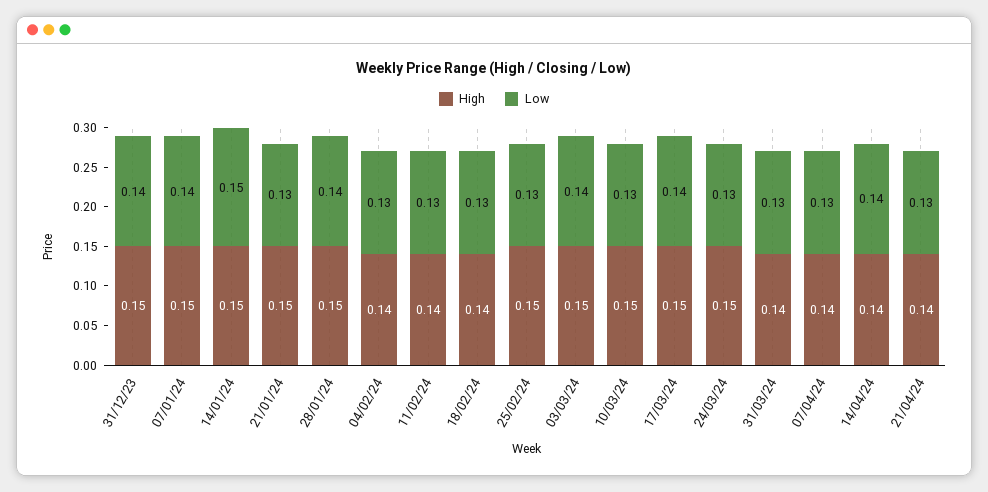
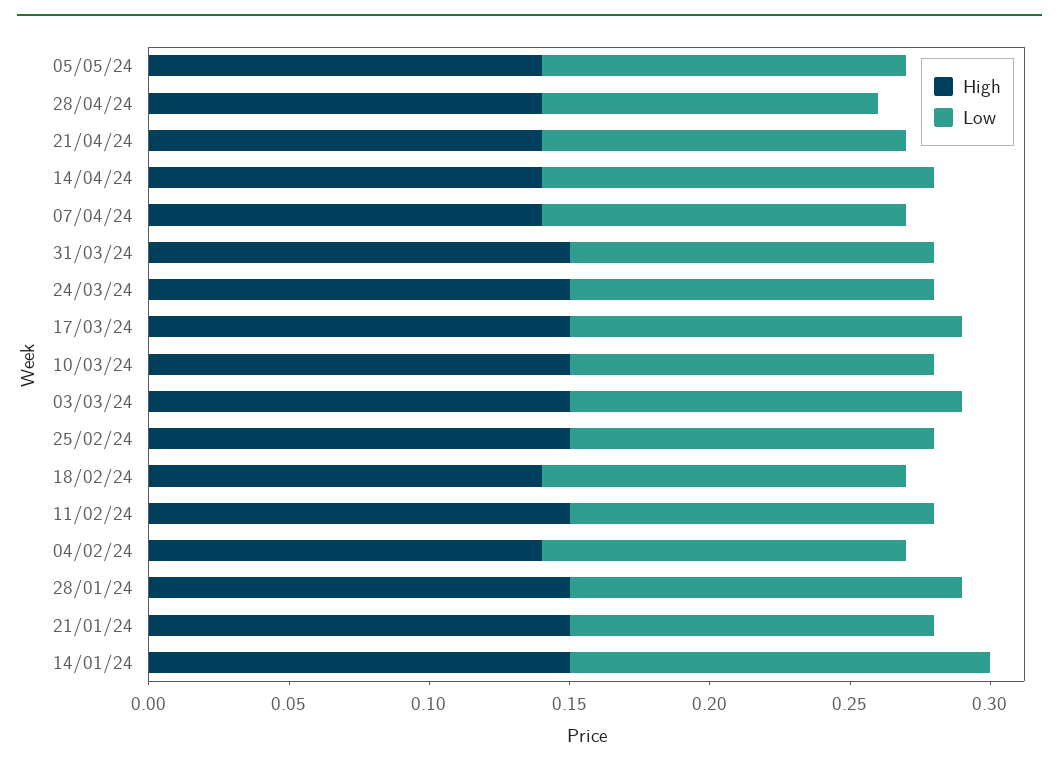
High, 31/12/23: 0.15 -> none
Low, 31/12/23: 0.14 -> none
High, 07/01/24: 0.15 -> none
Low, 07/01/24: 0.14 -> none
High, 11/02/24: 0.14 -> 0.15
High, 31/03/24: 0.14 -> 0.15
High, 05/05/24: none -> 0.14
Low, 05/05/24: none -> 0.13
High, 28/04/24: none -> 0.14
Low, 28/04/24: none -> 0.12

